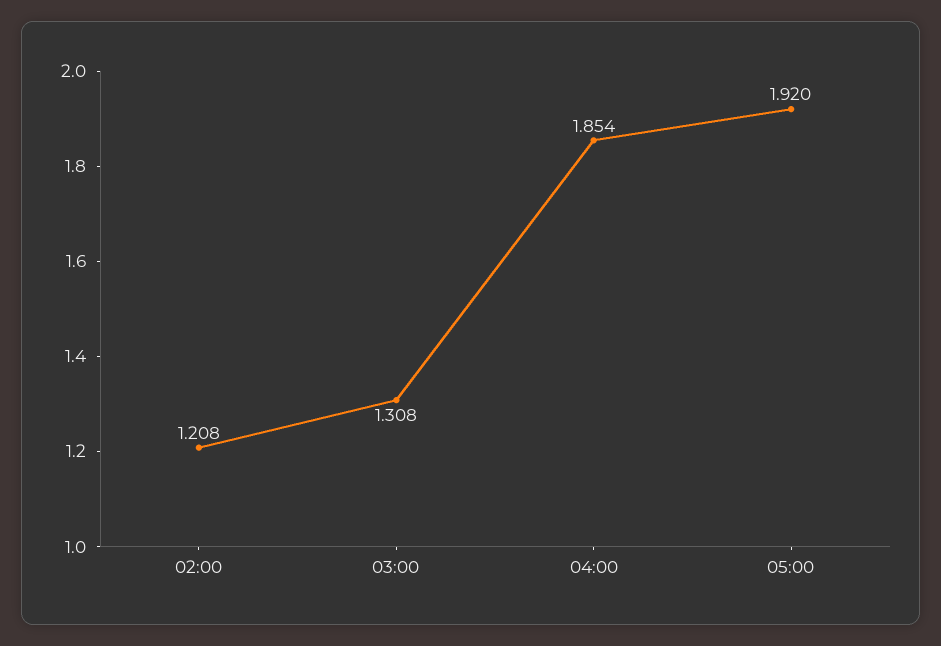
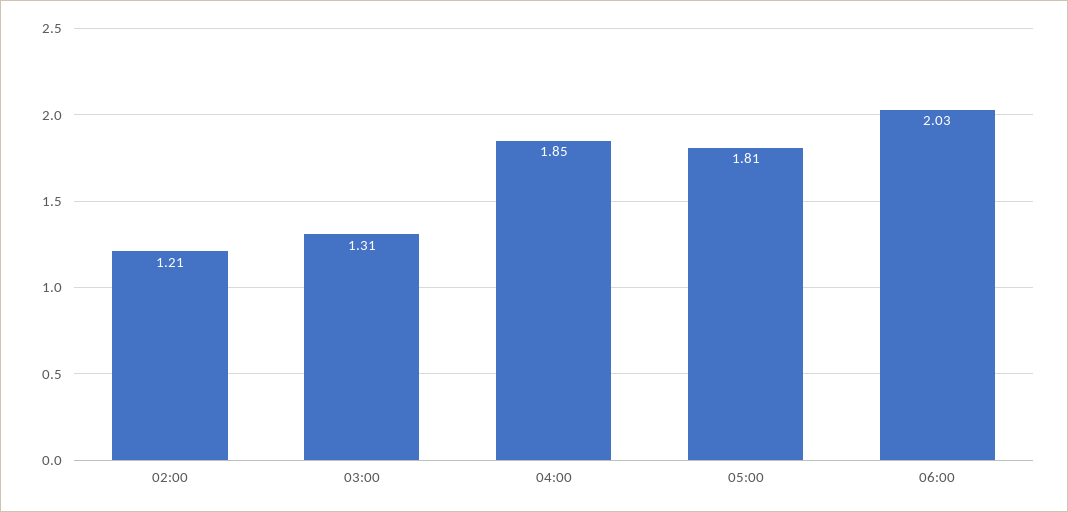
05:00: 1.92 -> 1.81
06:00: none -> 2.03

